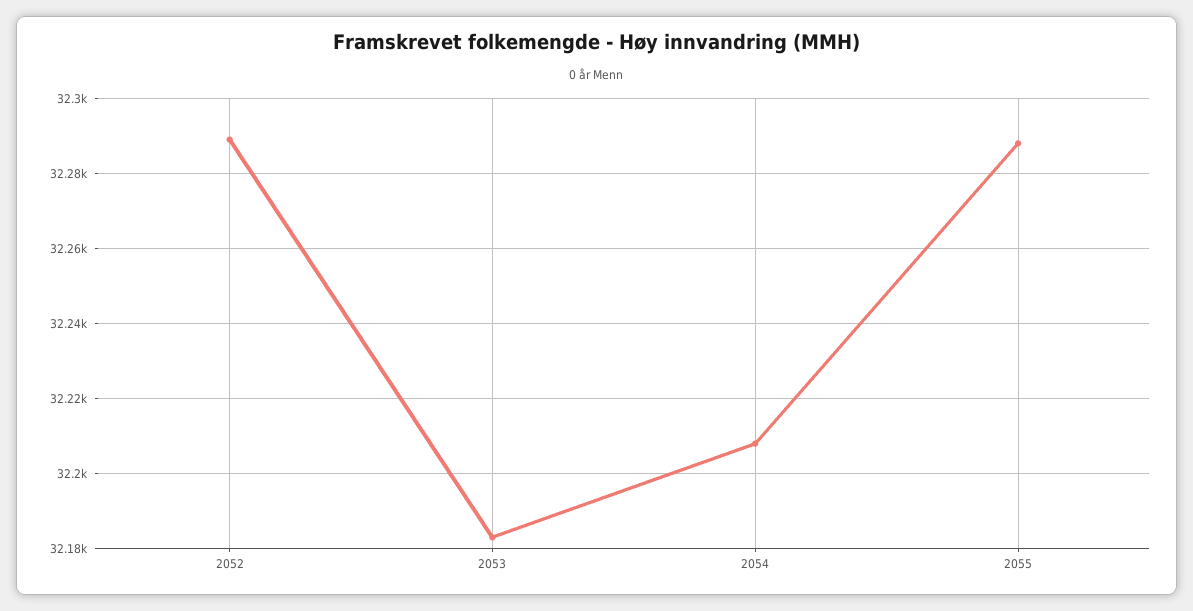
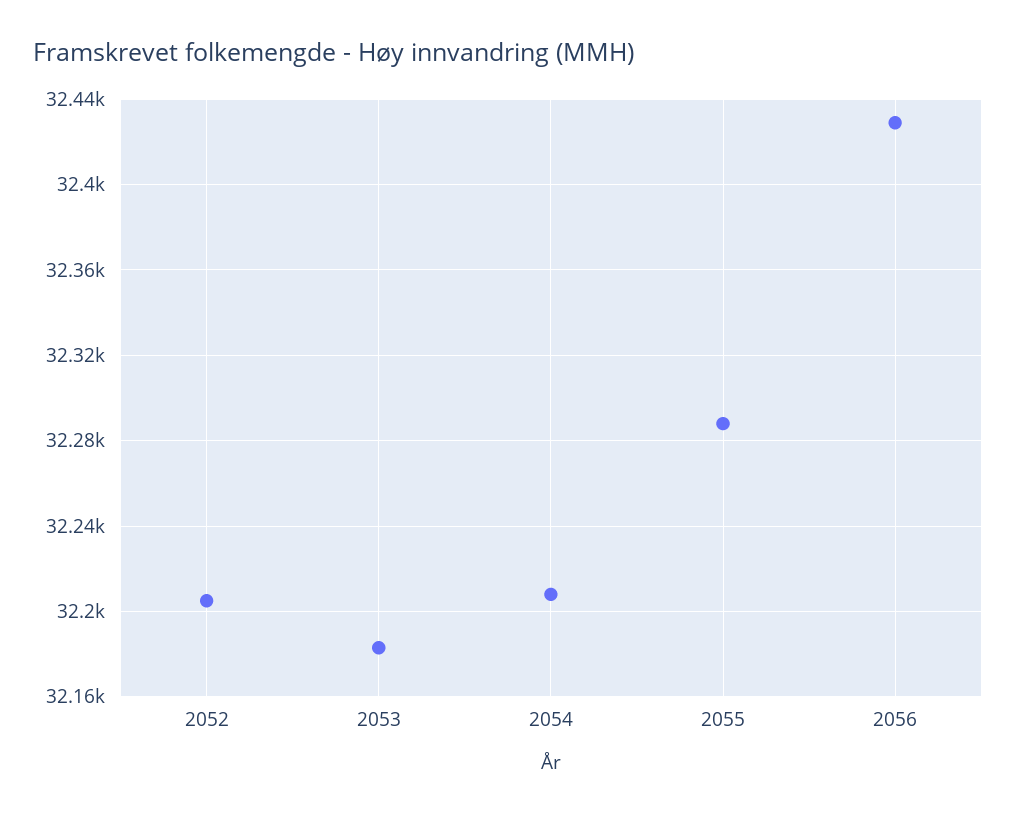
2052: 32290 -> 32205
2056: none -> 32430

